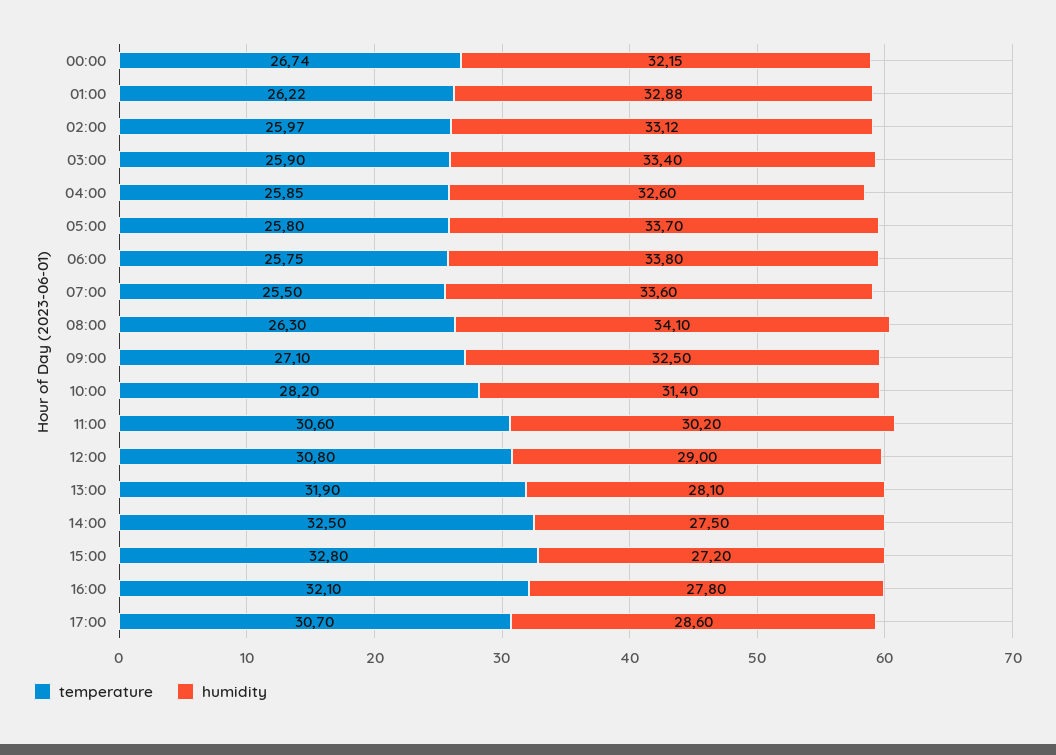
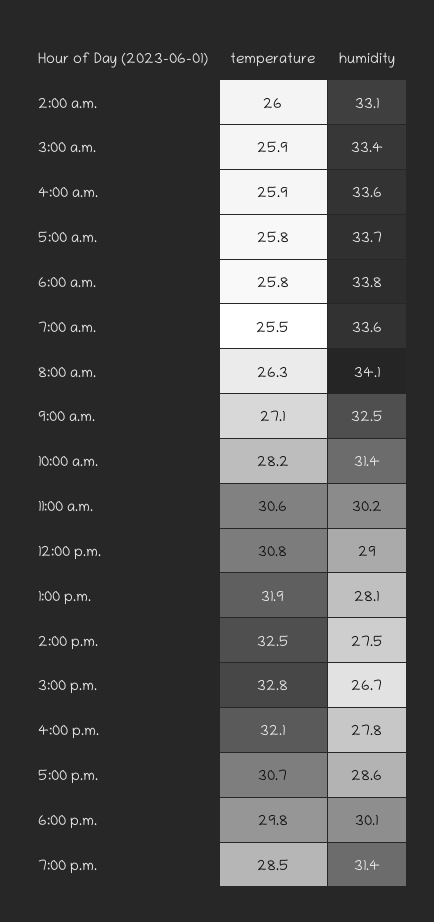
temperature, 00:00: 26.74 -> none
humidity, 00:00: 32.15 -> none
temperature, 01:00: 26.22 -> none
humidity, 01:00: 32.88 -> none
humidity, 04:00: 32.6 -> 33.6
humidity, 15:00: 27.2 -> 26.7
temperature, 6:00 p.m.: none -> 29.8
humidity, 6:00 p.m.: none -> 30.1
temperature, 7:00 p.m.: none -> 28.5
humidity, 7:00 p.m.: none -> 31.4

